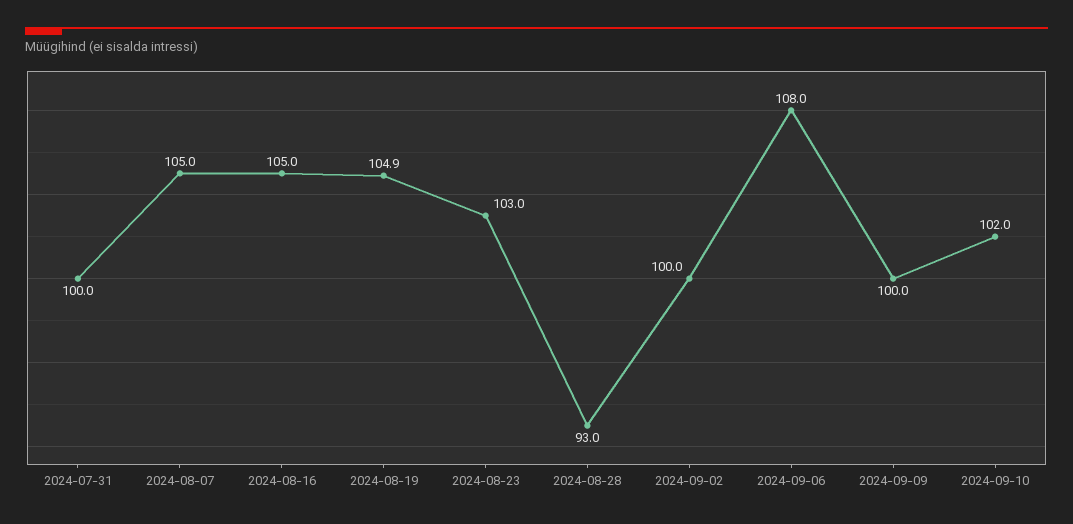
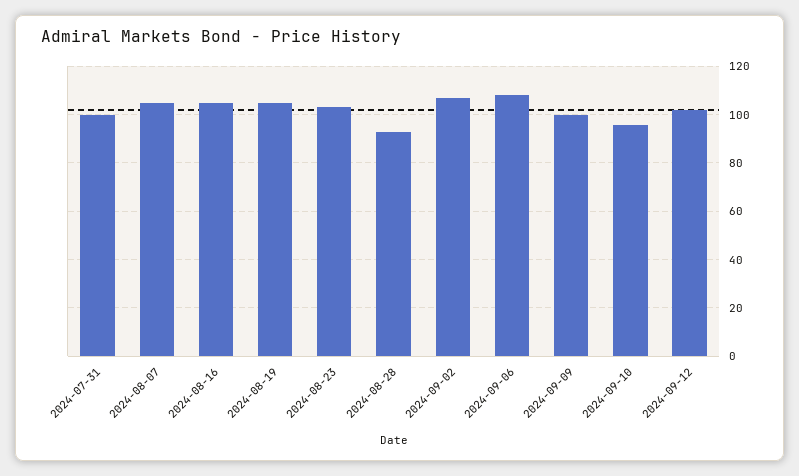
2024-09-02: 100 -> 107.5
2024-09-10: 102 -> 95
2024-09-12: none -> 102.5

